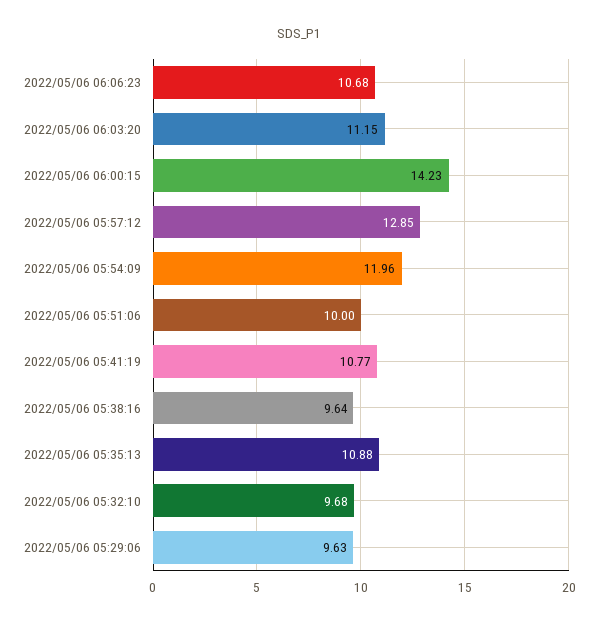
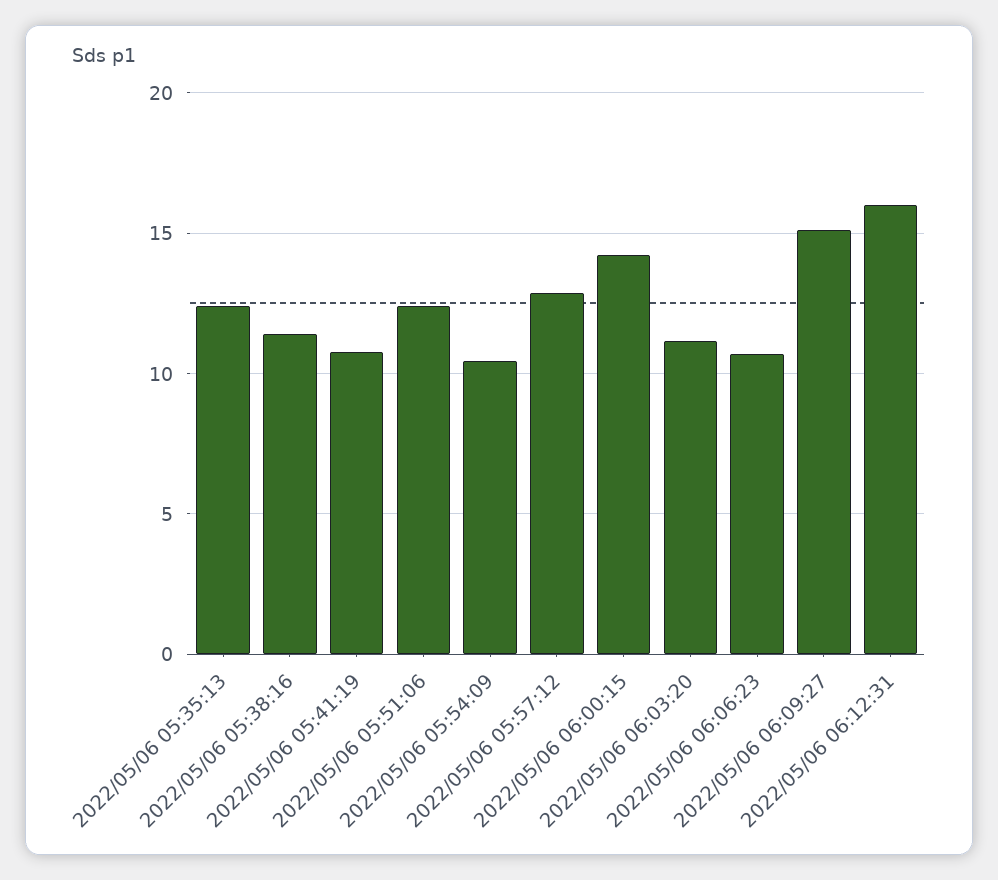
2022/05/06 05:54:09: 11.96 -> 10.5
2022/05/06 05:51:06: 10 -> 12.5
2022/05/06 05:38:16: 9.64 -> 11.5
2022/05/06 05:35:13: 10.88 -> 12.5
2022/05/06 05:32:10: 9.68 -> none
2022/05/06 05:29:06: 9.63 -> none
2022/05/06 06:09:27: none -> 15
2022/05/06 06:12:31: none -> 16

